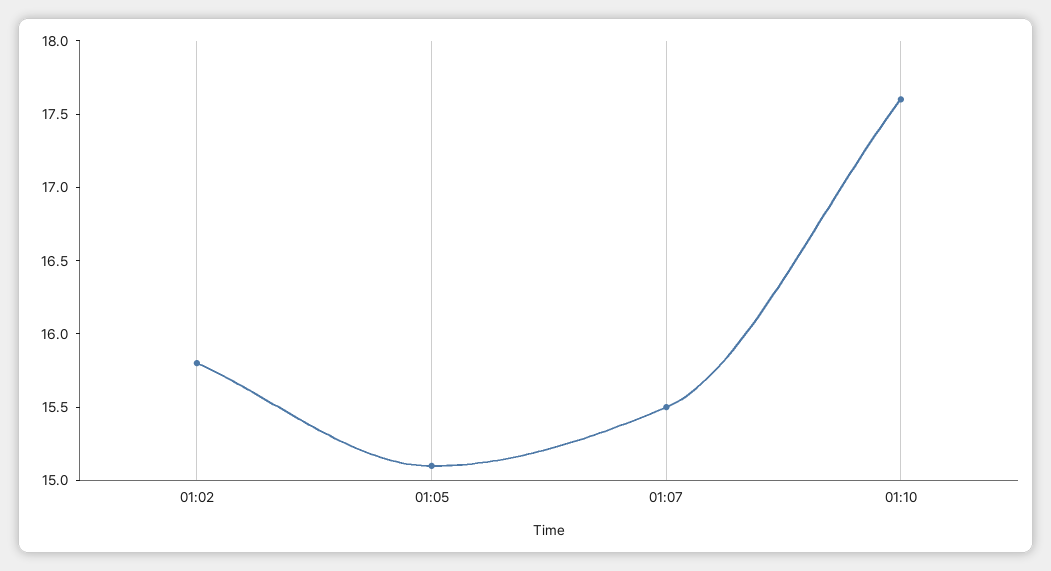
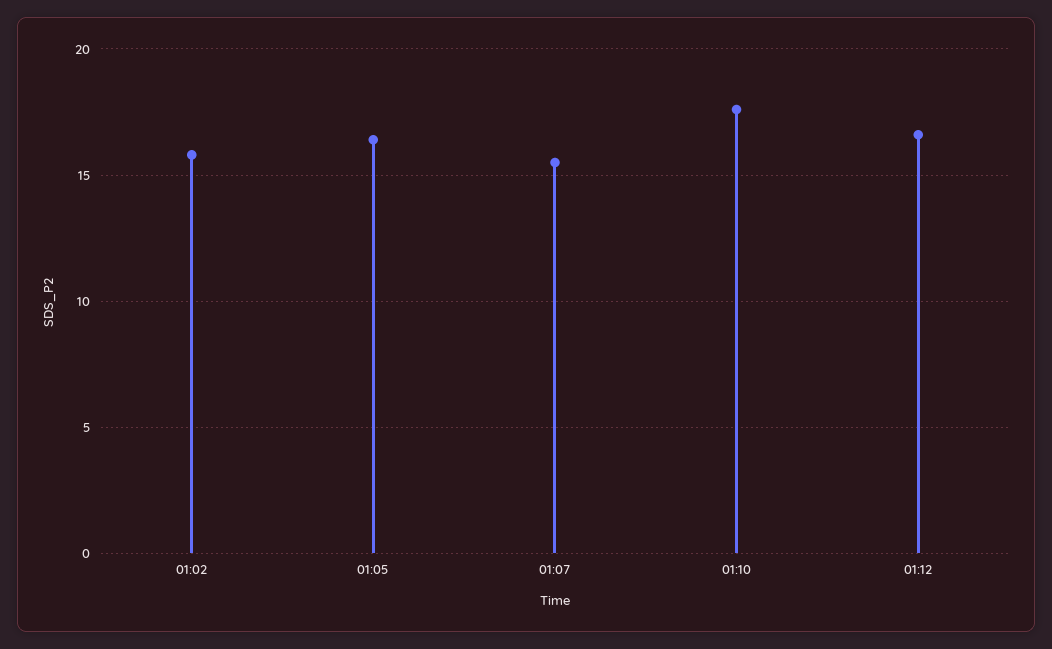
01:05: 15.1 -> 16.5
01:12: none -> 16.5

